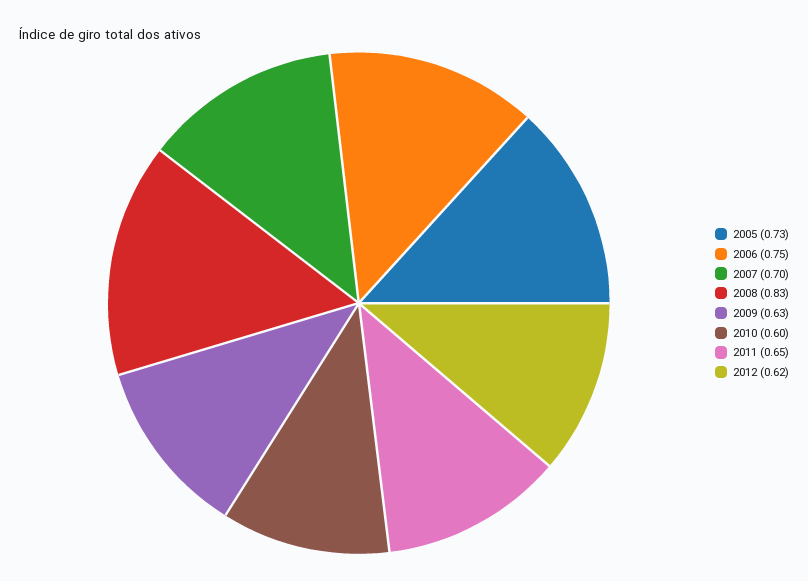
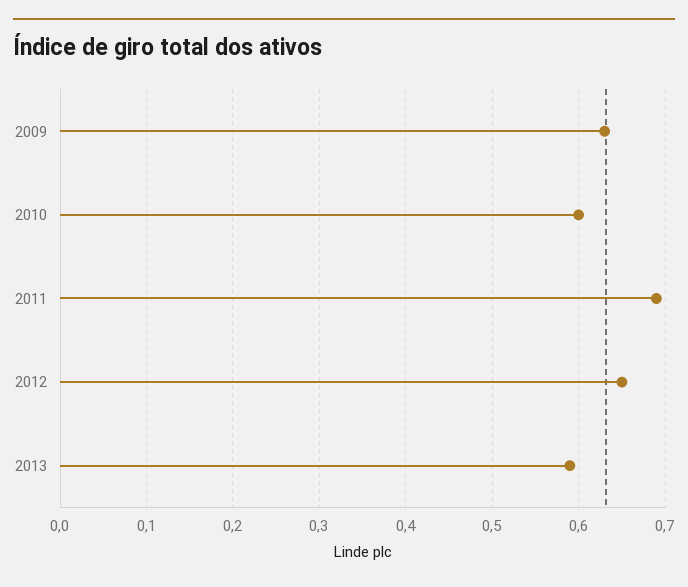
2005: 0.73 -> none
2006: 0.75 -> none
2007: 0.7 -> none
2008: 0.83 -> none
2011: 0.65 -> 0.69
2012: 0.62 -> 0.65
2013: none -> 0.59

